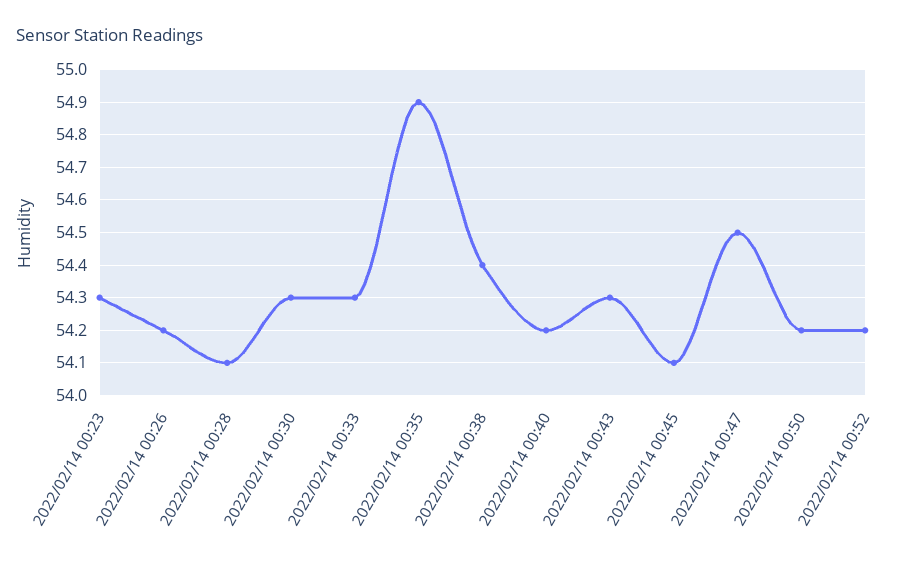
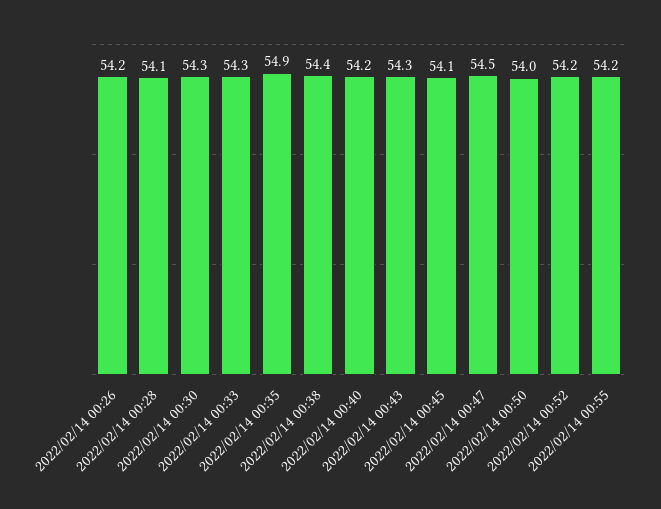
2022/02/14 00:23: 54.3 -> none
2022/02/14 00:50: 54.2 -> 54
2022/02/14 00:55: none -> 54.2

